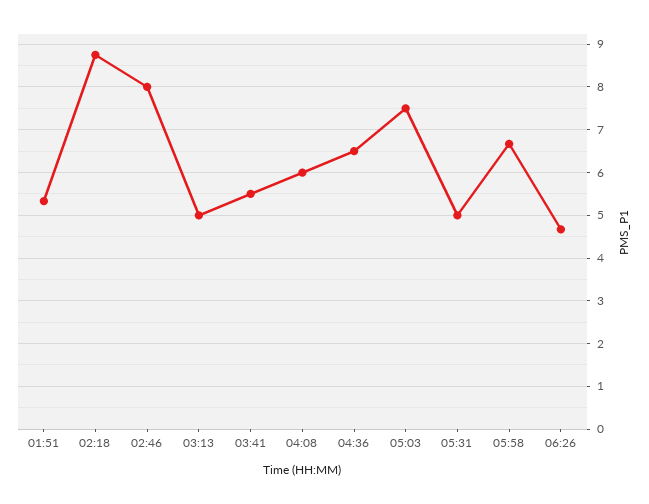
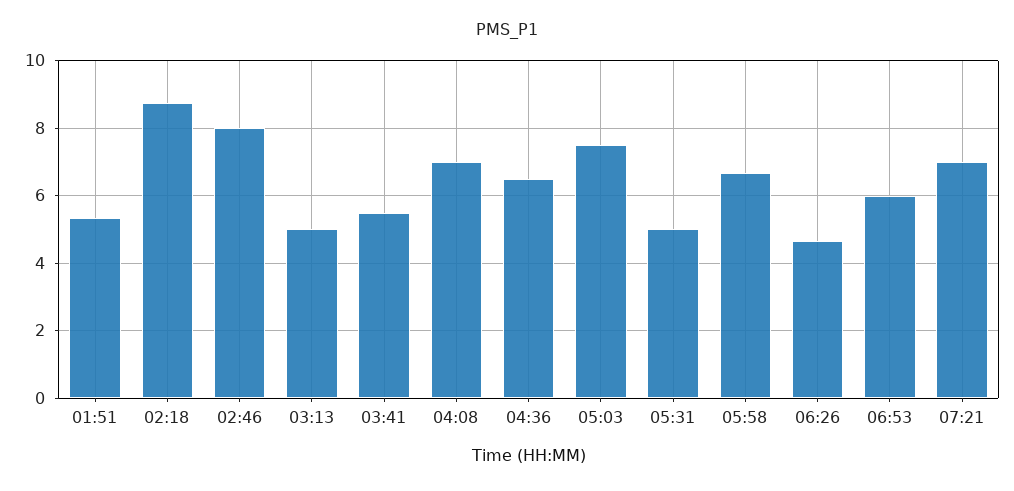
04:08: 6 -> 7
06:53: none -> 6
07:21: none -> 7

